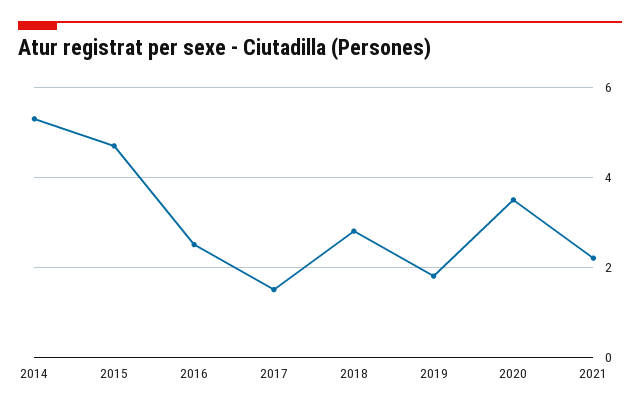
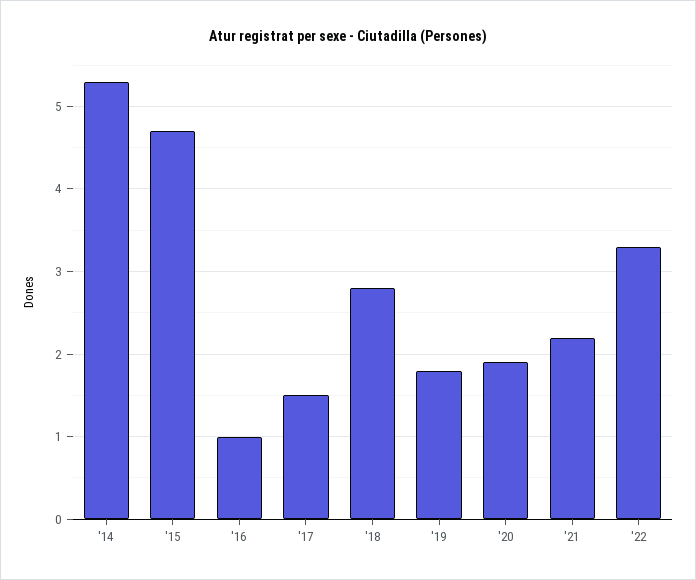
2016: 2.5 -> 1
2020: 3.5 -> 1.9
'22: none -> 3.3

